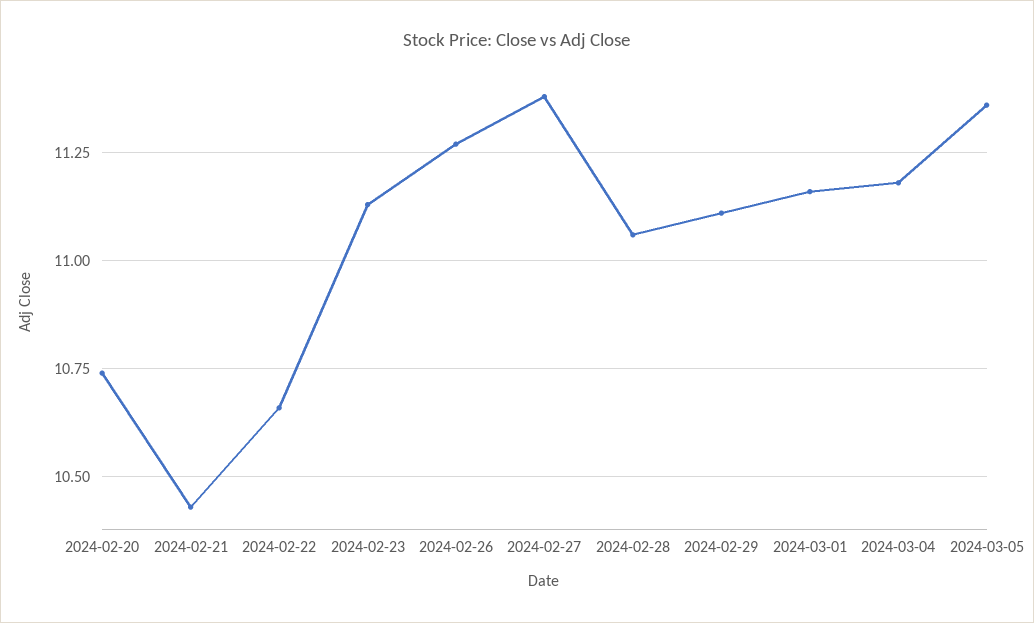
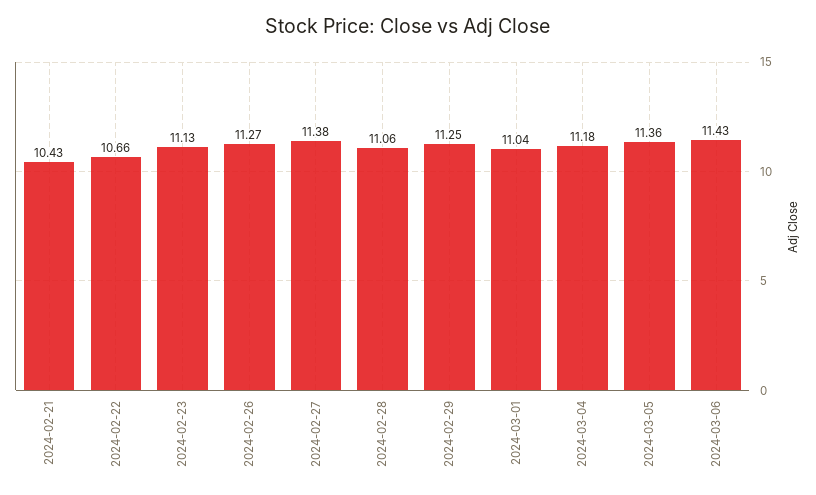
2024-02-20: 10.75 -> none
2024-02-29: 11.1 -> 11.25
2024-03-01: 11.15 -> 11.04
2024-03-06: none -> 11.43

